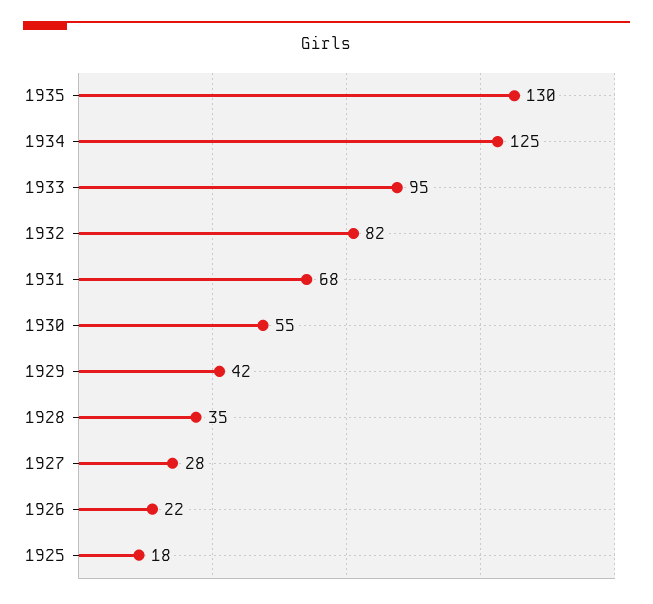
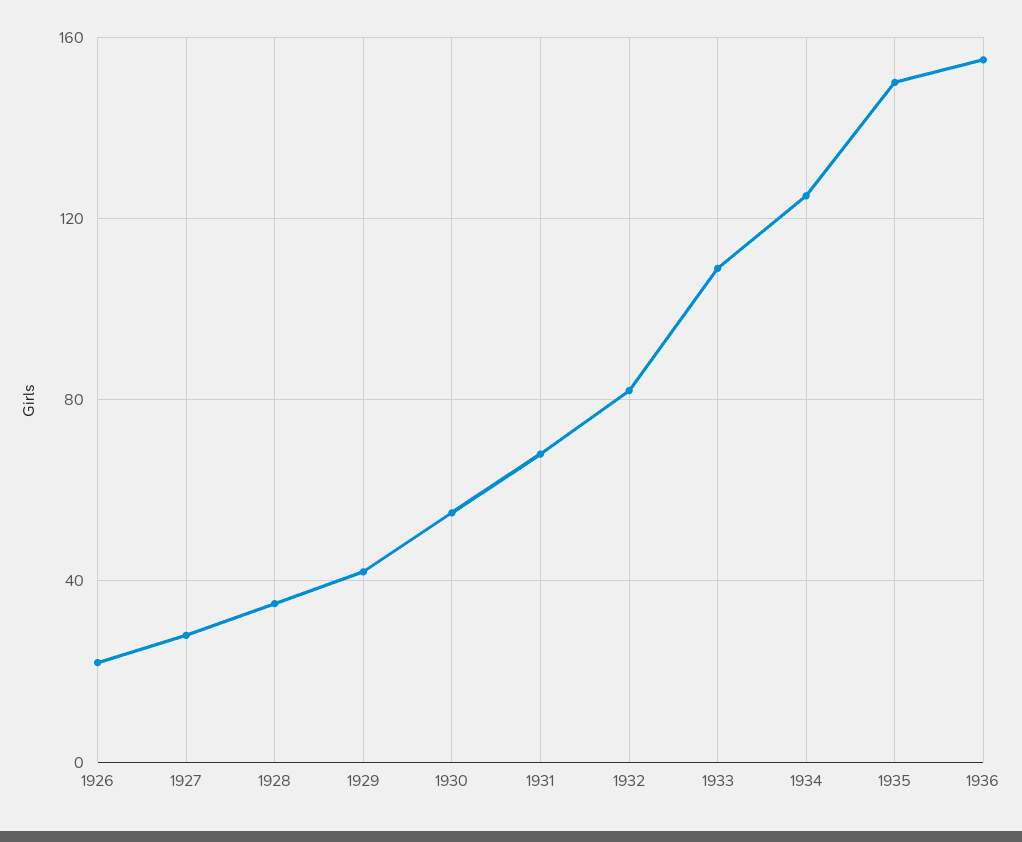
1935: 130 -> 150
1933: 95 -> 110
1925: 18 -> none
1936: none -> 155

